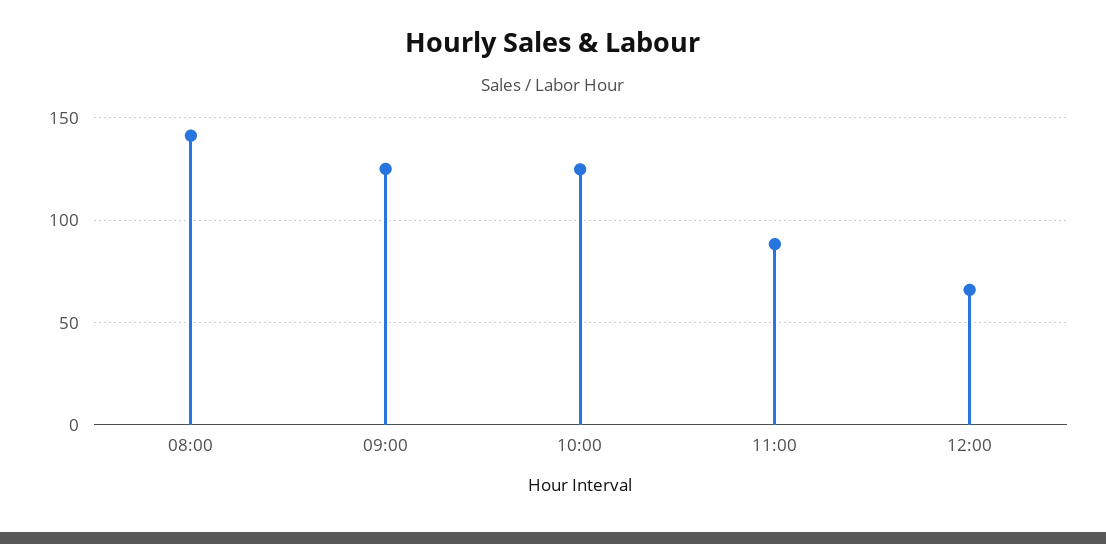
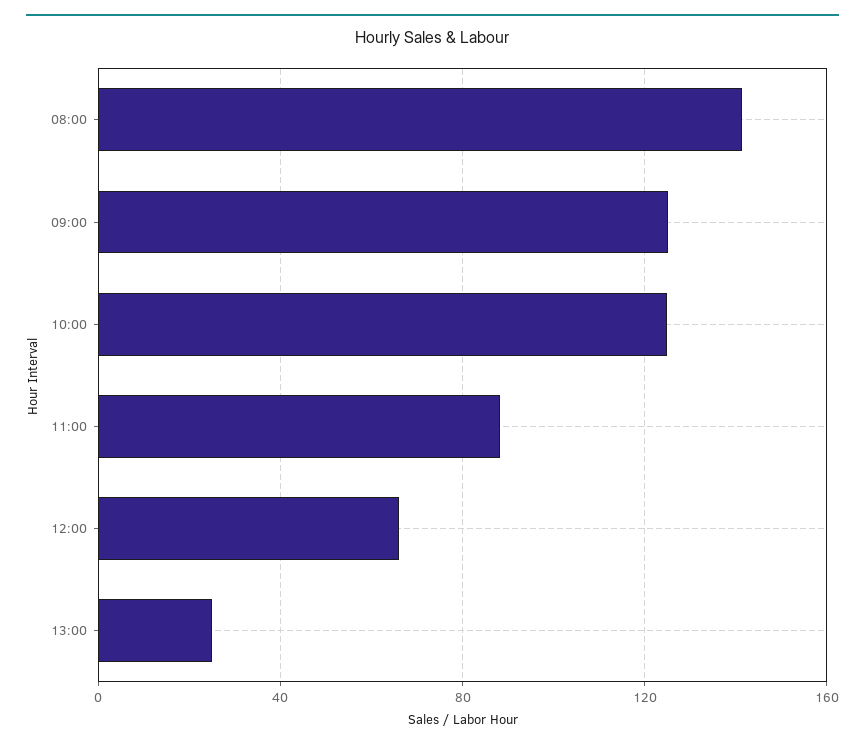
13:00: none -> 25

